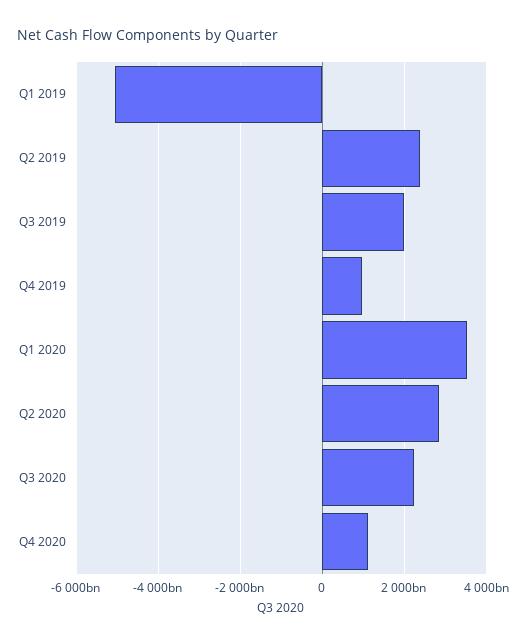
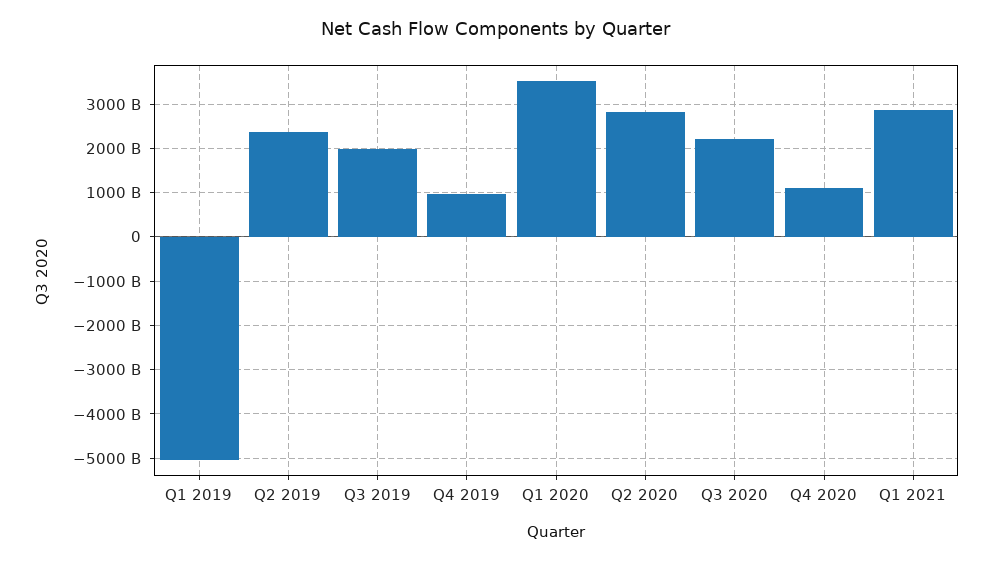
Q1 2021: none -> 2800000000000

